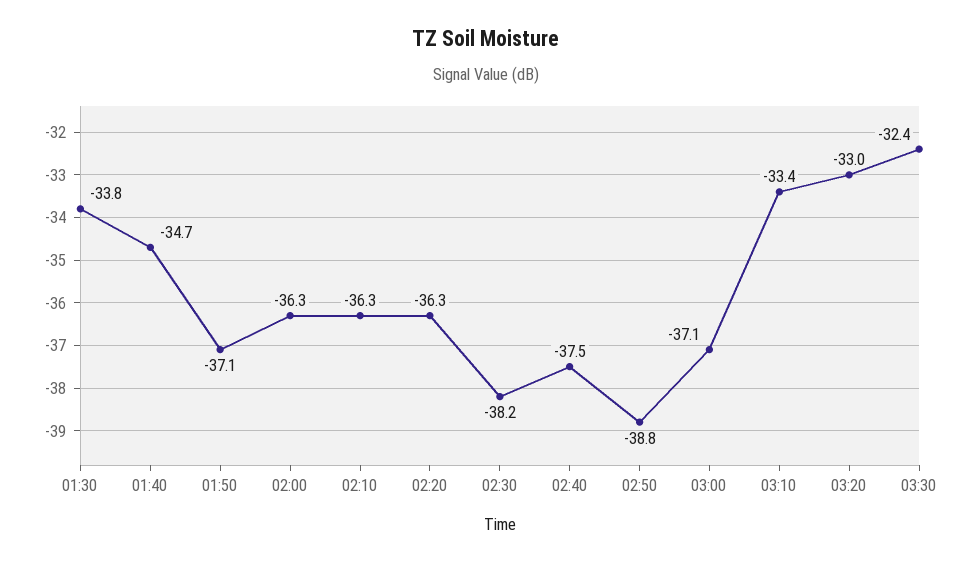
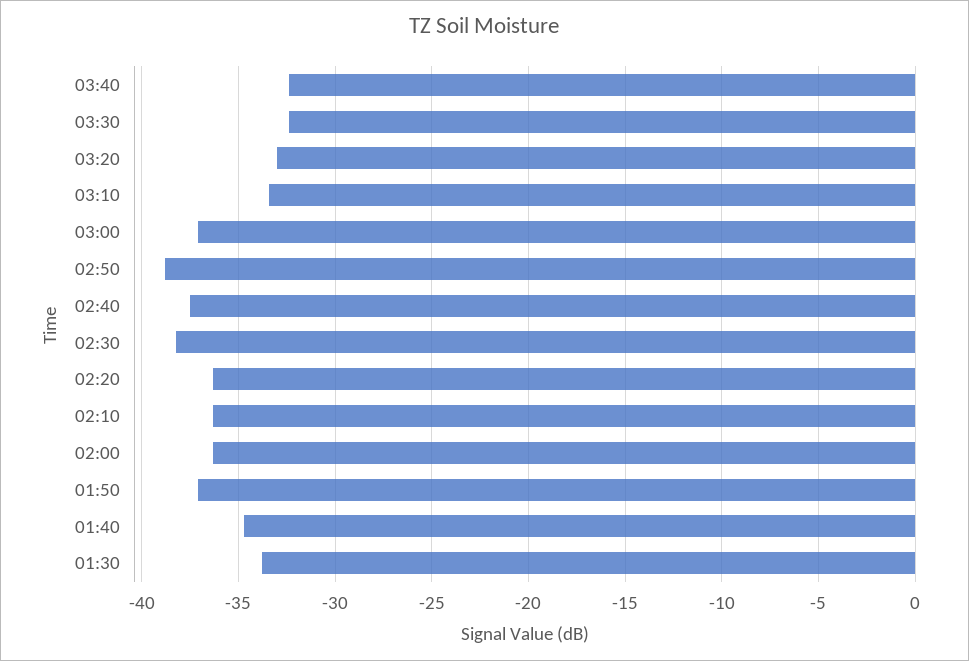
03:40: none -> -32.5

